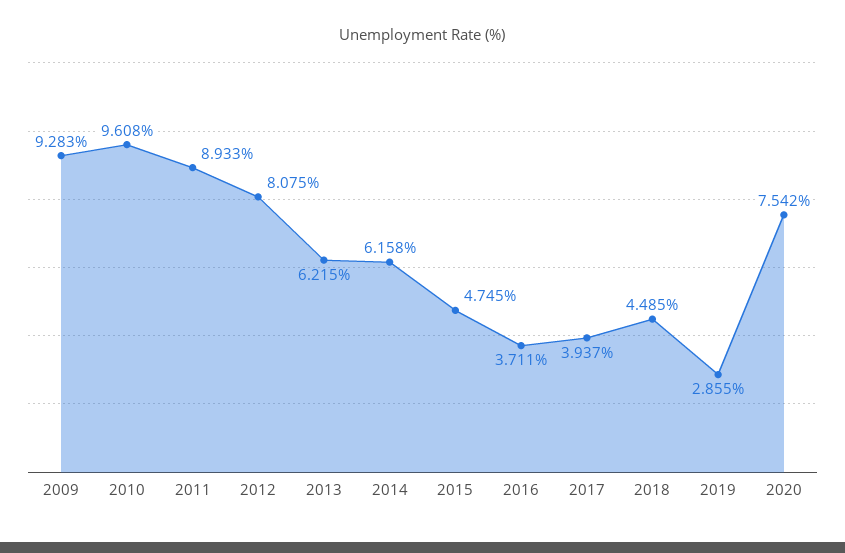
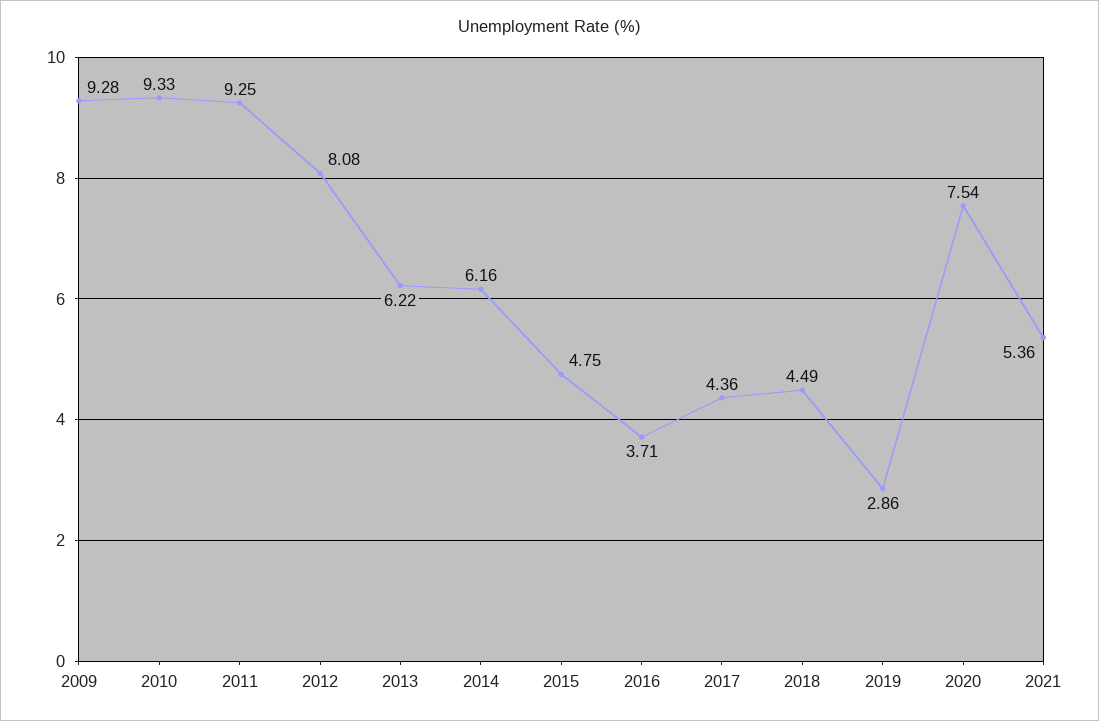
2010: 9.608 -> 9.33
2011: 8.933 -> 9.25
2017: 3.937 -> 4.36
2021: none -> 5.36

